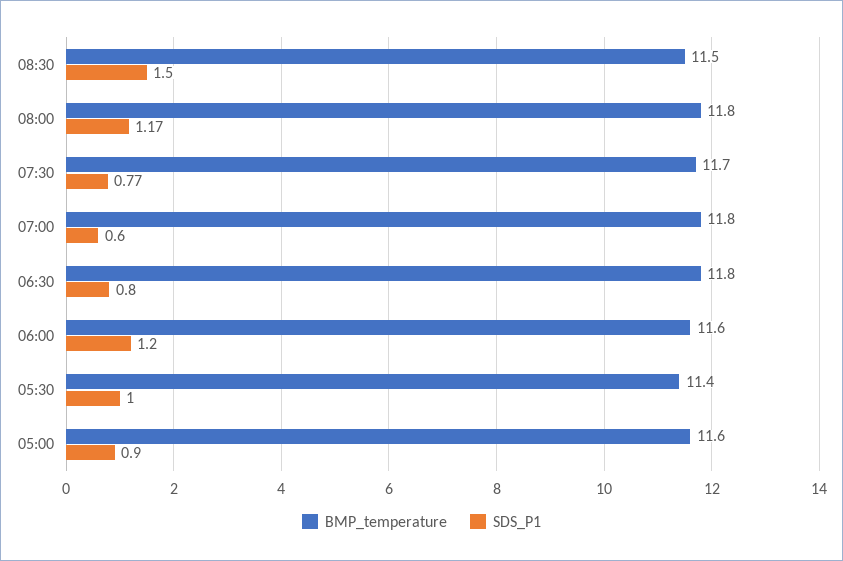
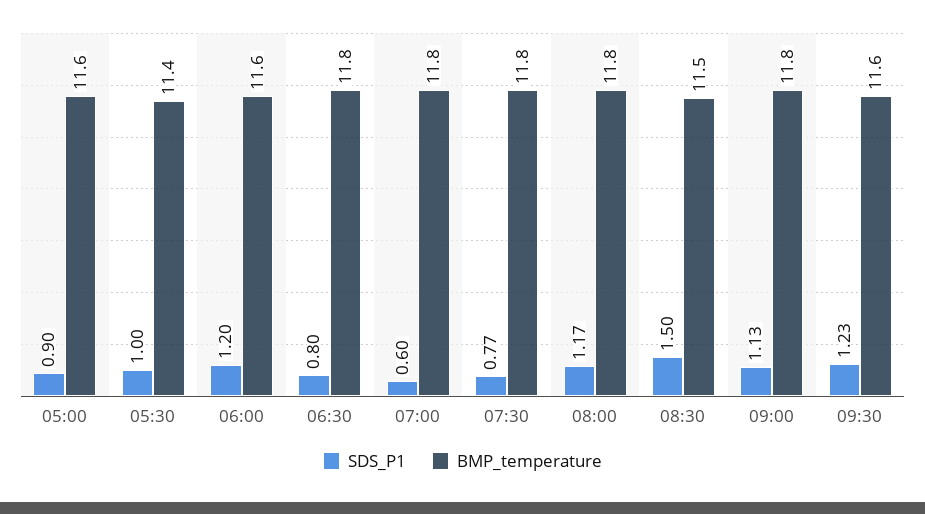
BMP_temperature, 07:30: 11.7 -> 11.8
SDS_P1, 09:00: none -> 1.13
BMP_temperature, 09:00: none -> 11.8
SDS_P1, 09:30: none -> 1.23
BMP_temperature, 09:30: none -> 11.6

